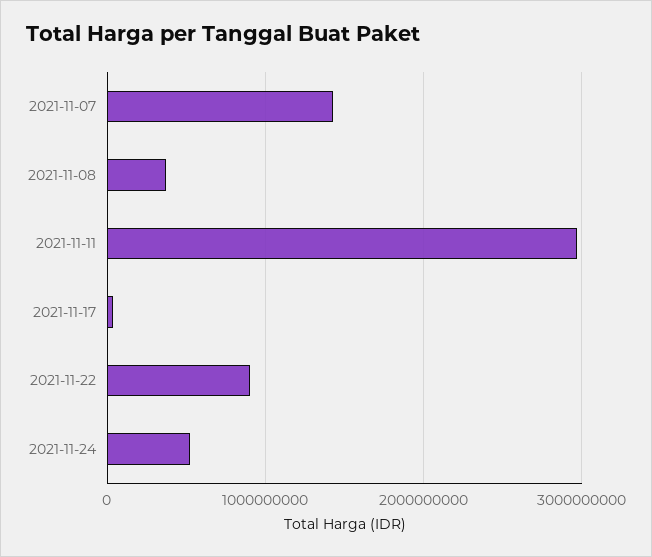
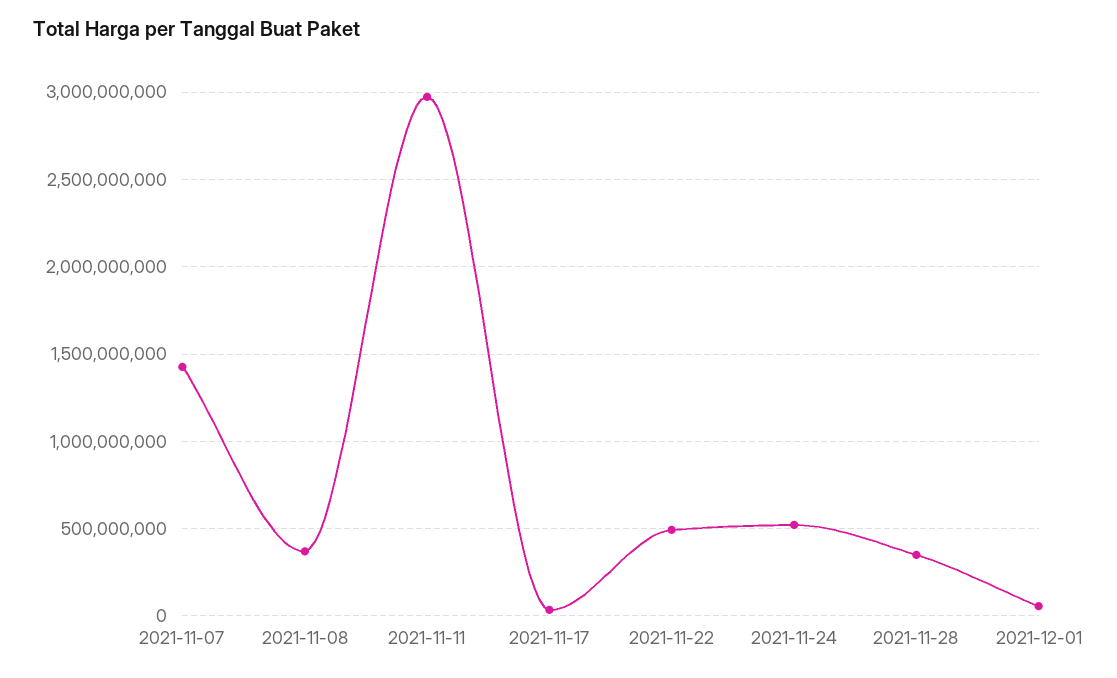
2021-11-22: 900000000 -> 500000000
2021-11-28: none -> 350000000
2021-12-01: none -> 50000000

